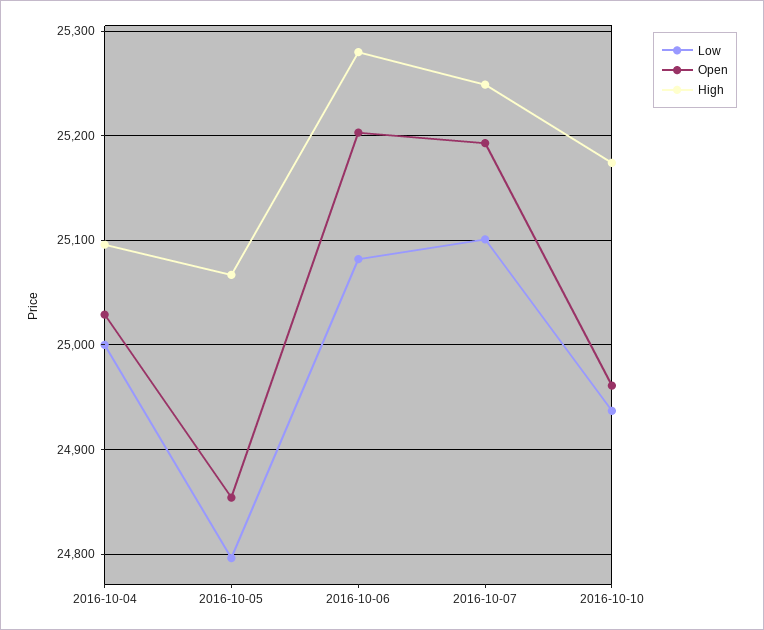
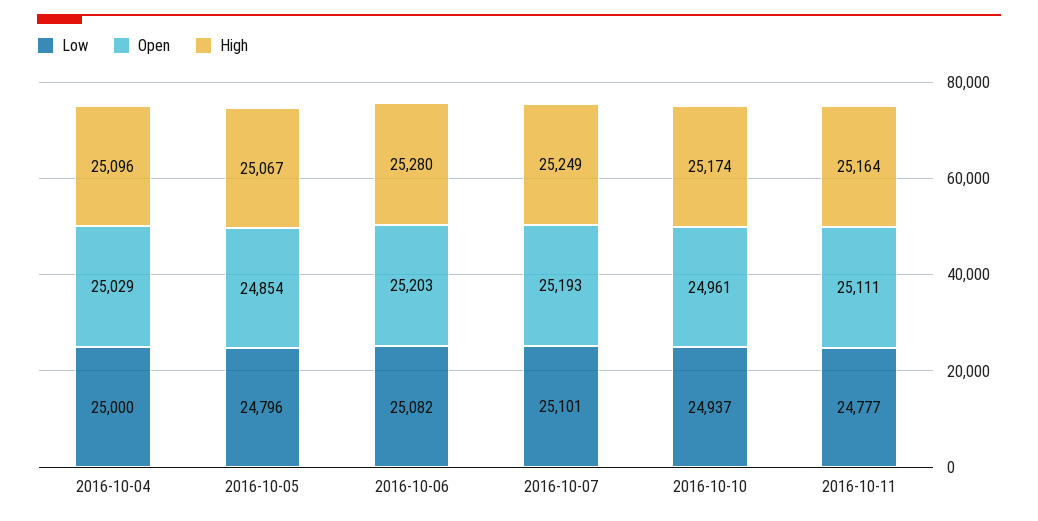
Low, 2016-10-11: none -> 24777
Open, 2016-10-11: none -> 25111
High, 2016-10-11: none -> 25164

